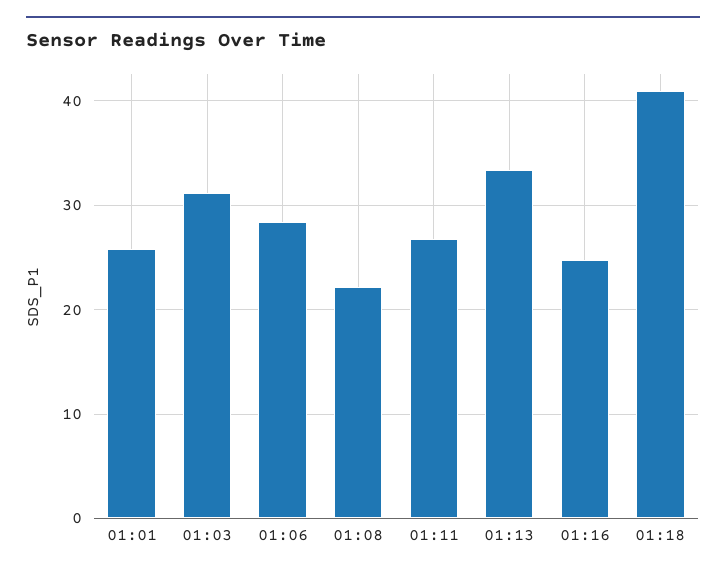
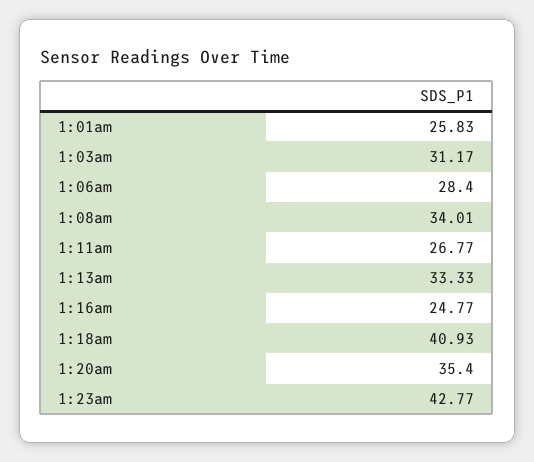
01:08: 22 -> 34.01
1:20am: none -> 35.4
1:23am: none -> 42.77

